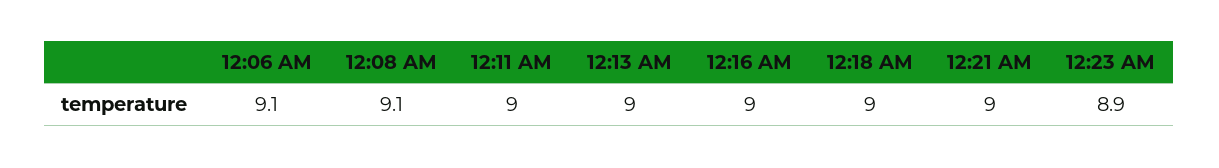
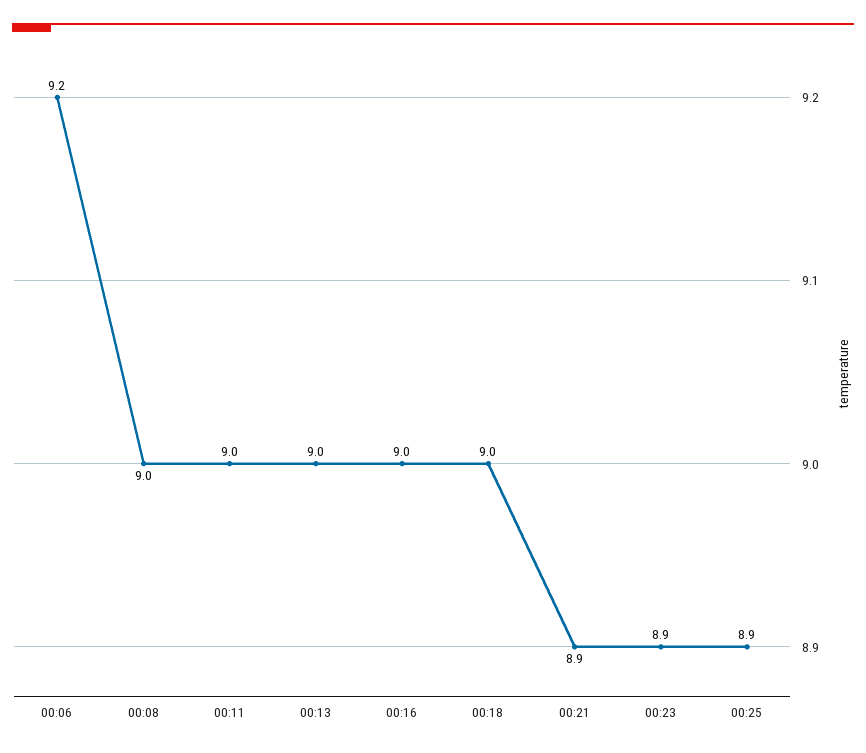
12:06 AM: 9.1 -> 9.2
12:08 AM: 9.1 -> 9
12:21 AM: 9 -> 8.9
00:25: none -> 8.9

